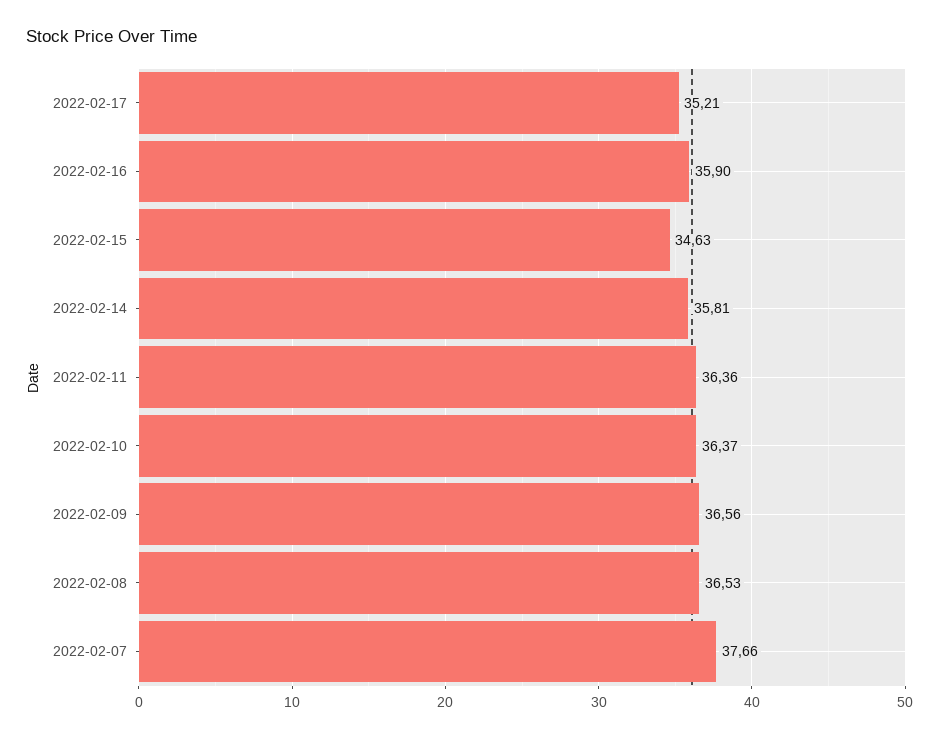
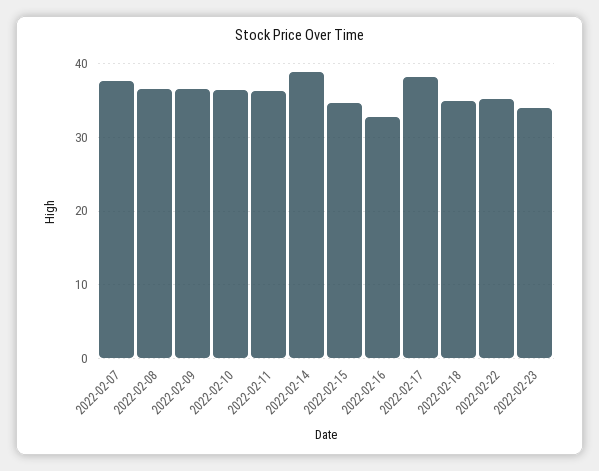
2022-02-17: 35.21 -> 38
2022-02-16: 35.9 -> 33
2022-02-14: 35.81 -> 39
2022-02-18: none -> 35
2022-02-22: none -> 35
2022-02-23: none -> 34

